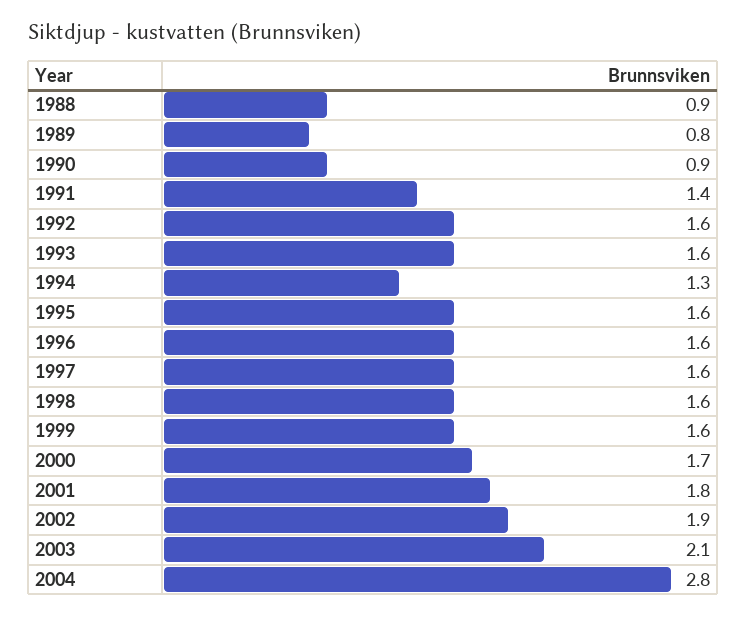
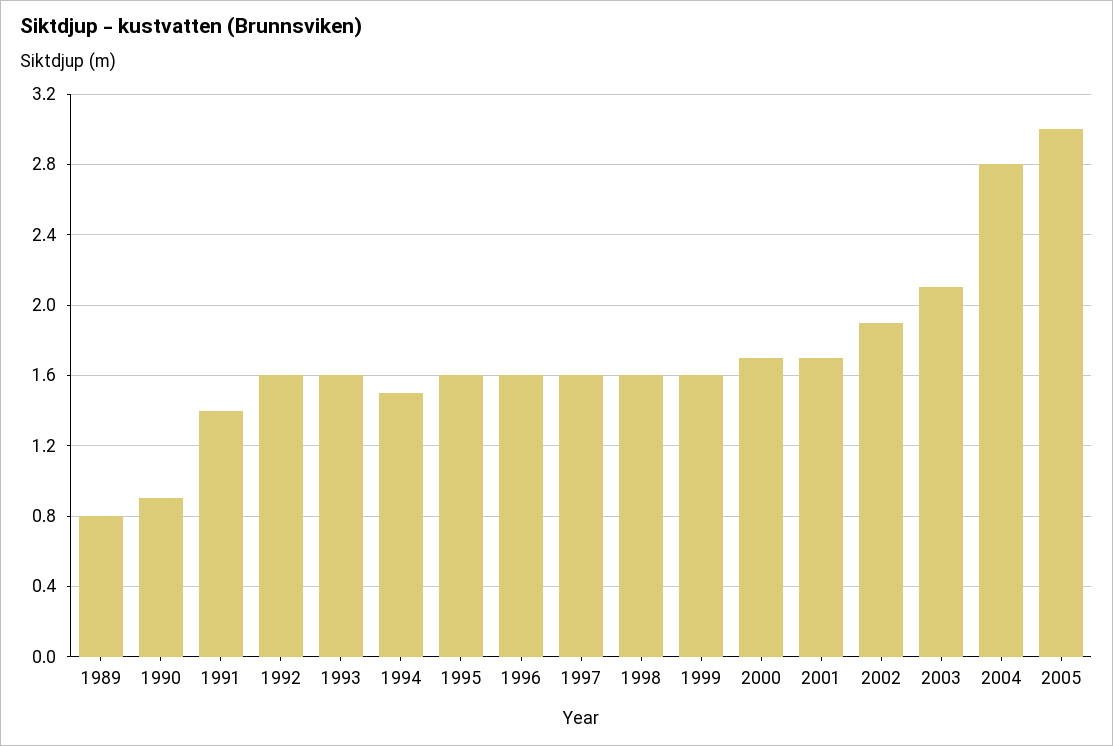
1988: 0.9 -> none
1994: 1.3 -> 1.5
2001: 1.8 -> 1.7
2005: none -> 3

